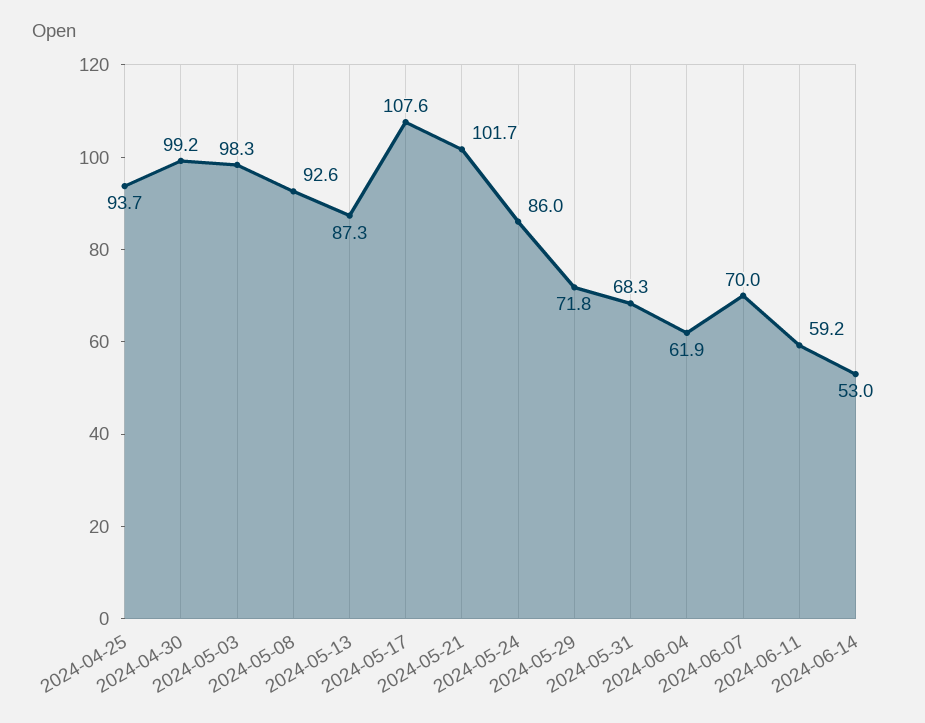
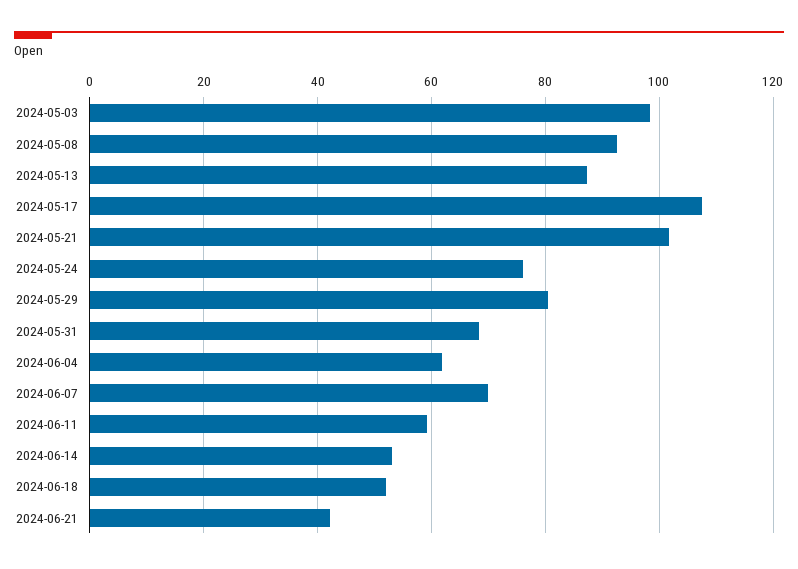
2024-04-25: 93.7 -> none
2024-04-30: 99.2 -> none
2024-05-24: 86 -> 76
2024-05-29: 71.8 -> 80
2024-06-18: none -> 52
2024-06-21: none -> 42

